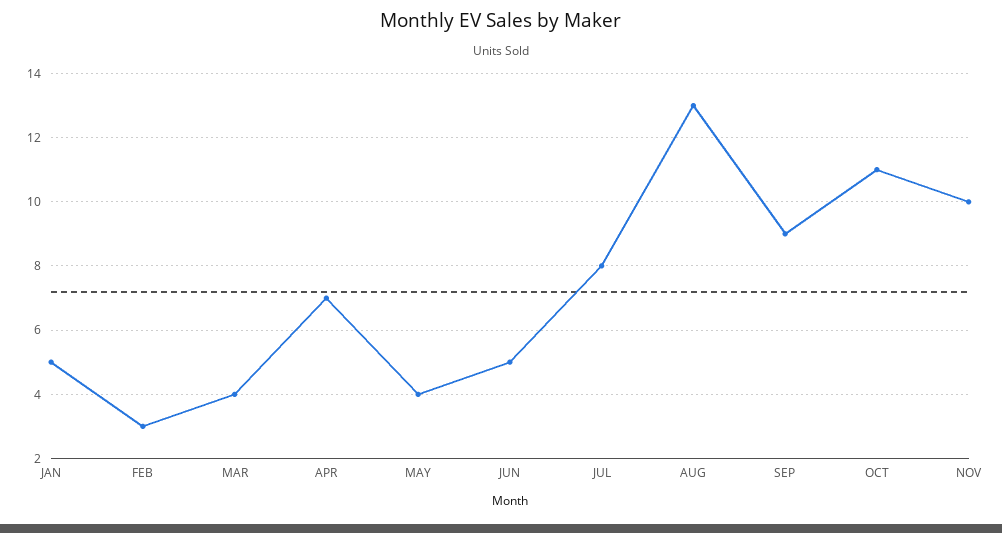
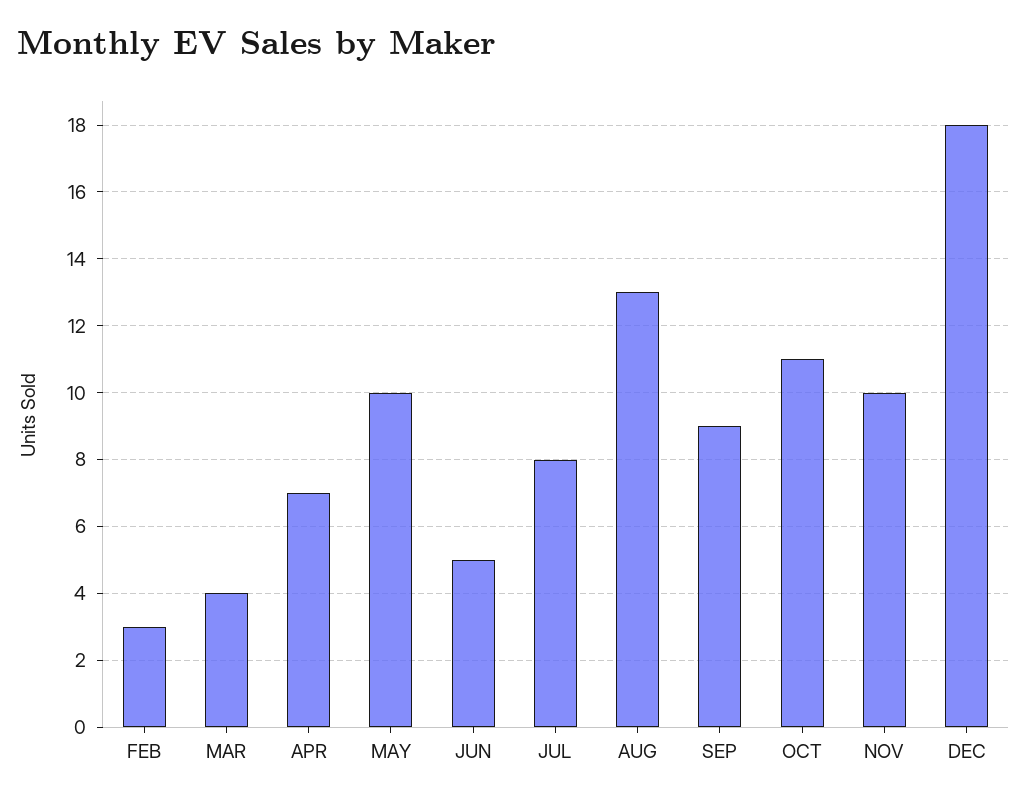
JAN: 5 -> none
MAY: 4 -> 10
DEC: none -> 18

